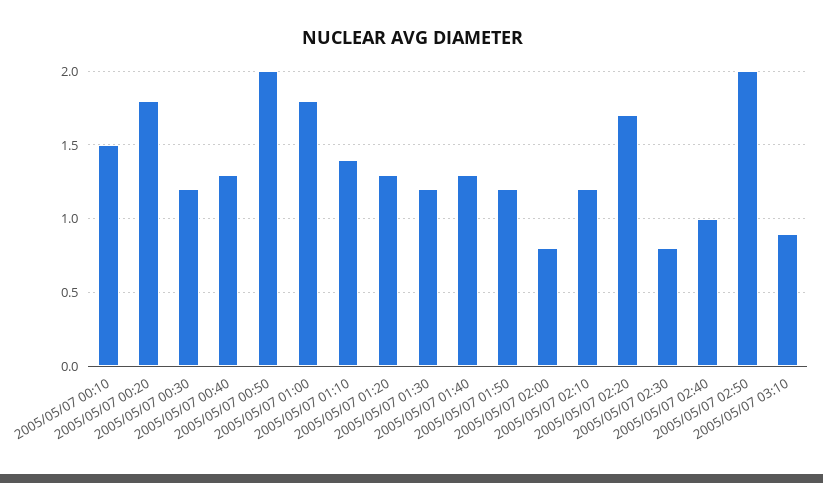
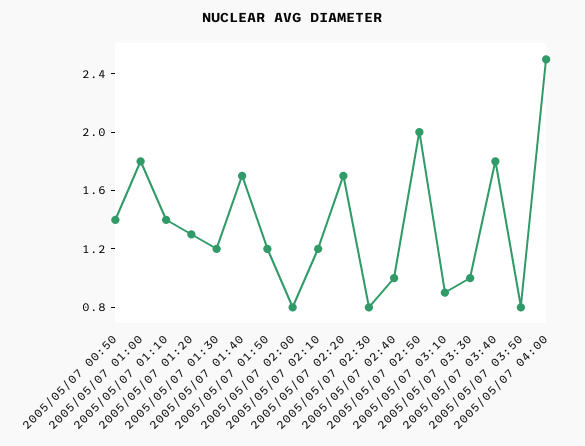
2005/05/07 00:10: 1.5 -> none
2005/05/07 00:20: 1.8 -> none
2005/05/07 00:30: 1.2 -> none
2005/05/07 00:40: 1.3 -> none
2005/05/07 00:50: 2 -> 1.4
2005/05/07 01:40: 1.3 -> 1.7
2005/05/07 03:30: none -> 1
2005/05/07 03:40: none -> 1.8
2005/05/07 03:50: none -> 0.8
2005/05/07 04:00: none -> 2.5

